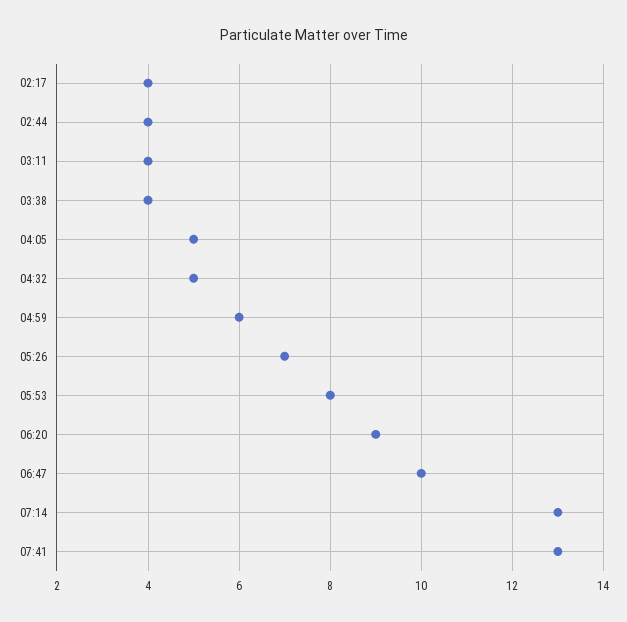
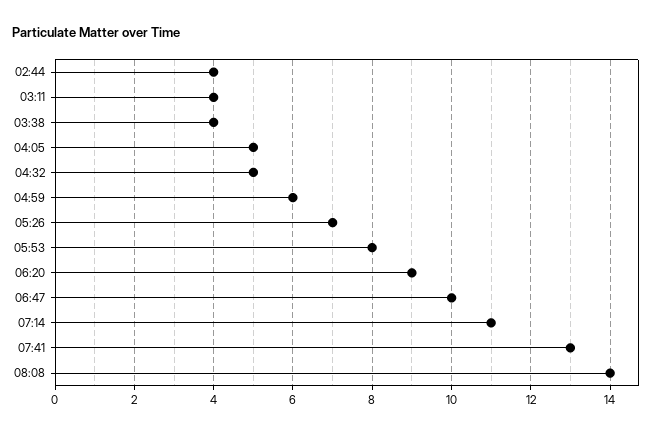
02:17: 4 -> none
07:14: 13 -> 11
08:08: none -> 14

